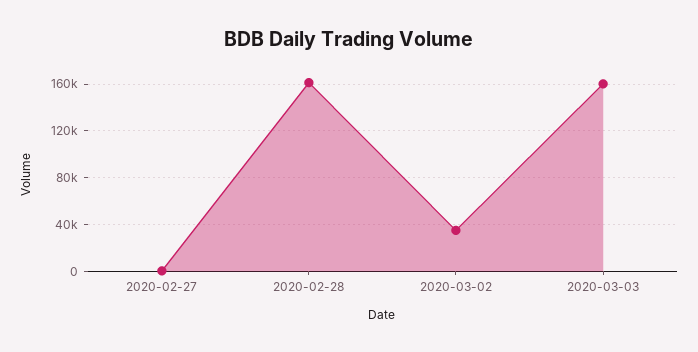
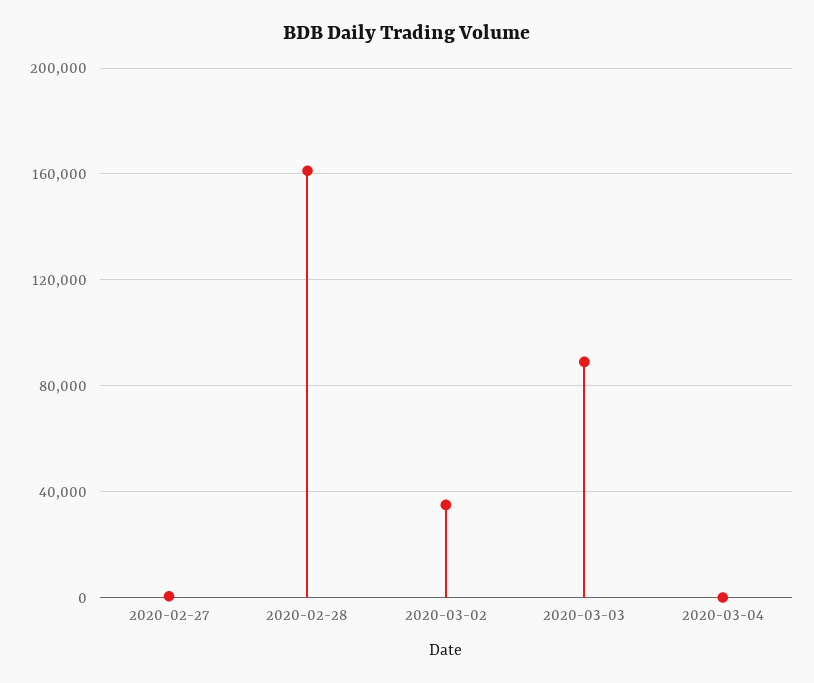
2020-03-03: 160000 -> 90000
2020-03-04: none -> 0

